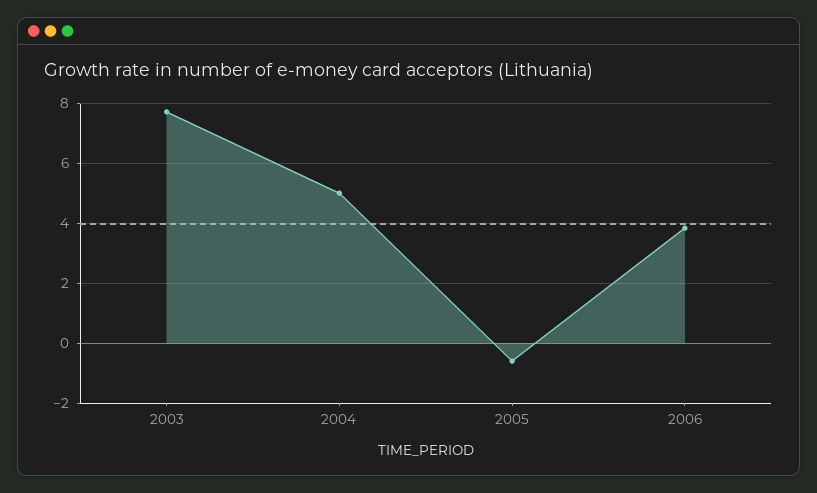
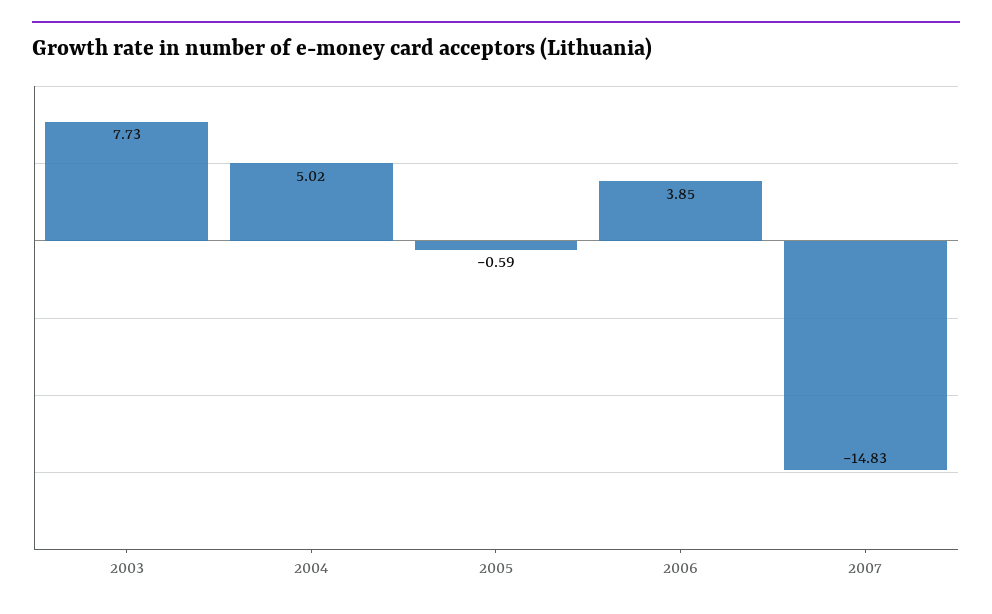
2007: none -> -14.83

